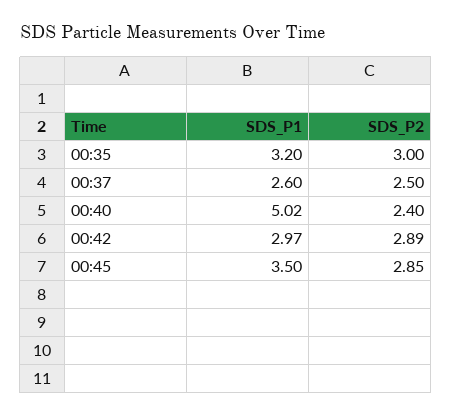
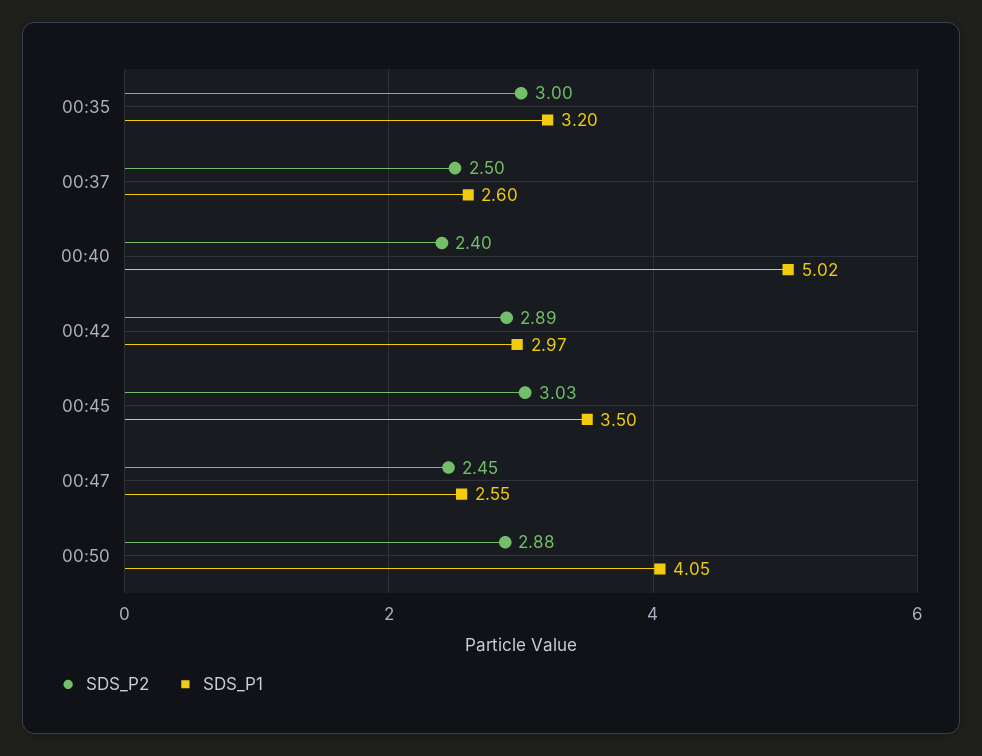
SDS_P2, 00:45: 2.85 -> 3.03
SDS_P2, 00:47: none -> 2.45
SDS_P1, 00:47: none -> 2.55
SDS_P2, 00:50: none -> 2.88
SDS_P1, 00:50: none -> 4.05

